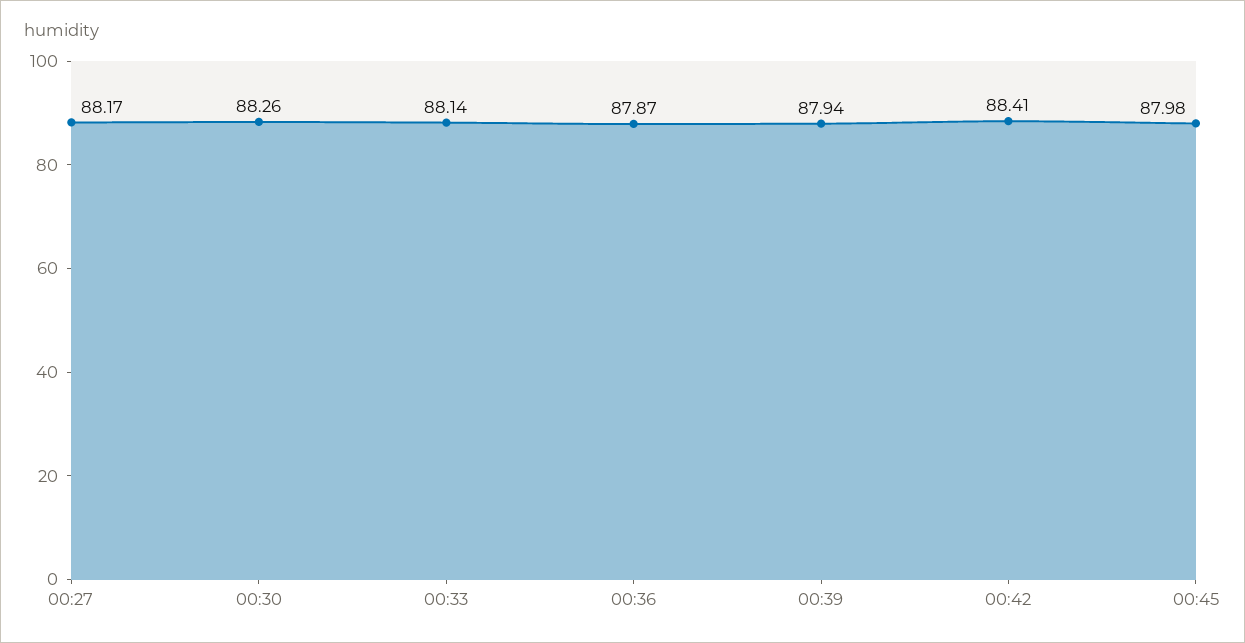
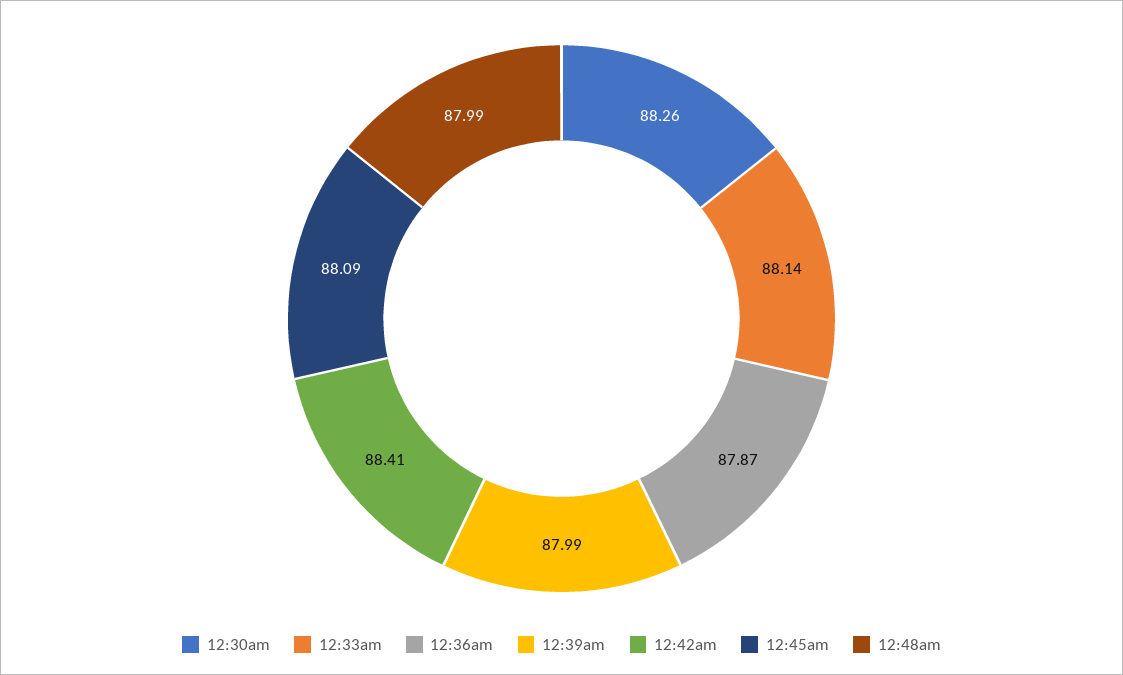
00:27: 88.17 -> none
00:39: 87.94 -> 87.99
00:45: 87.98 -> 88.09
12:48am: none -> 87.99

